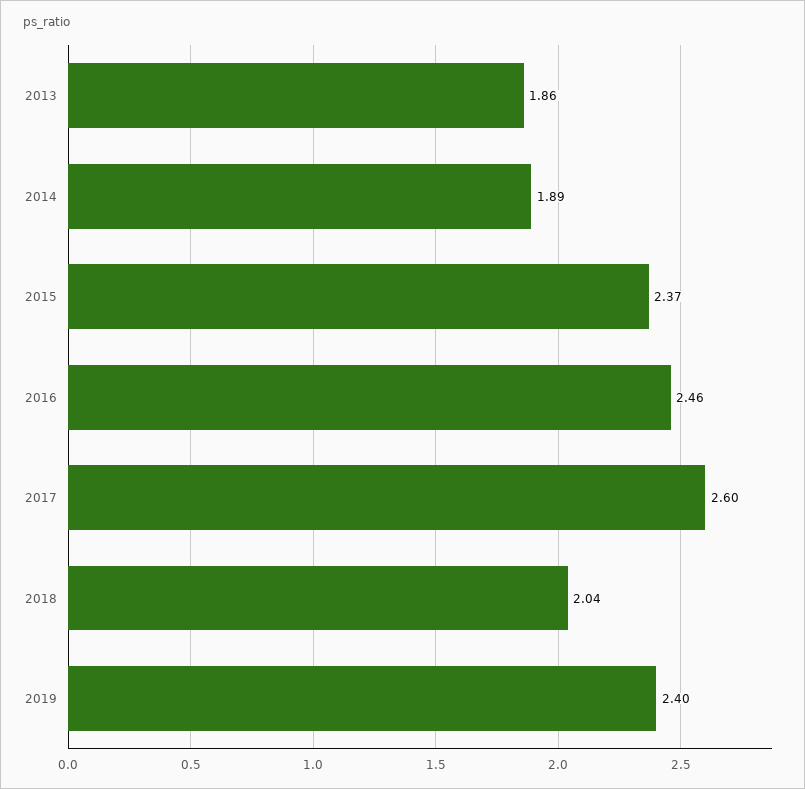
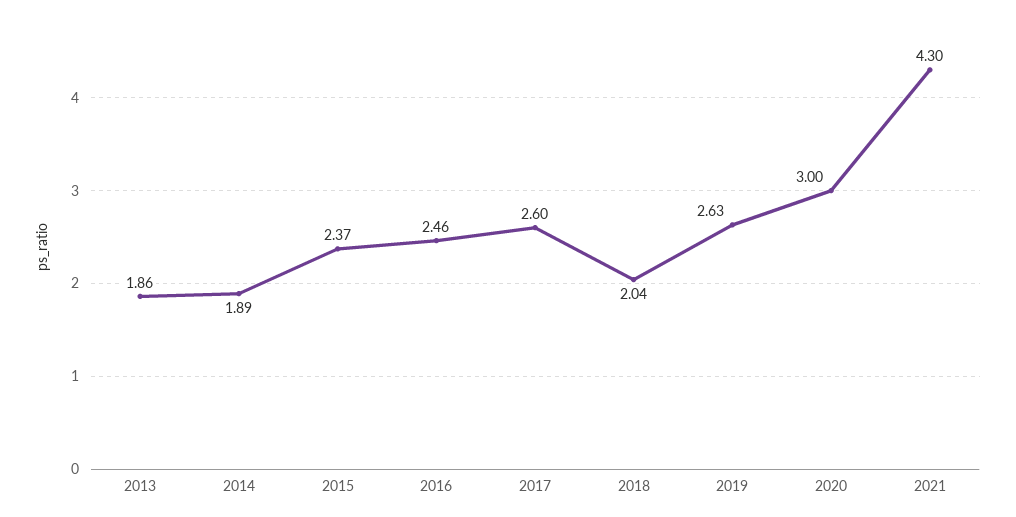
2019: 2.4 -> 2.63
2020: none -> 3
2021: none -> 4.3

